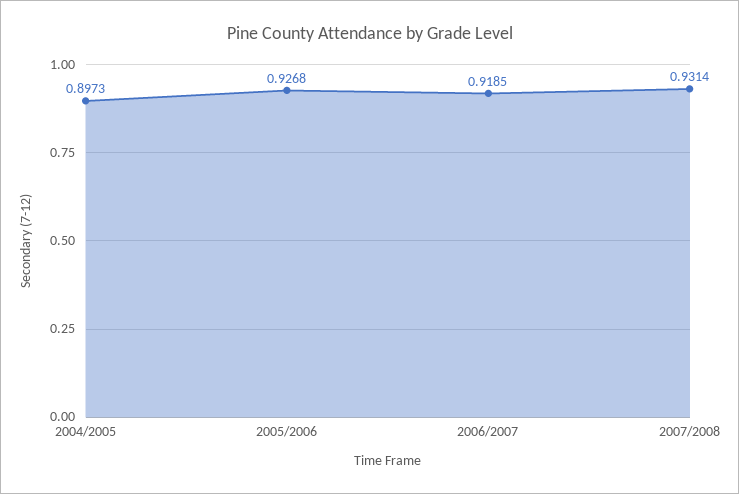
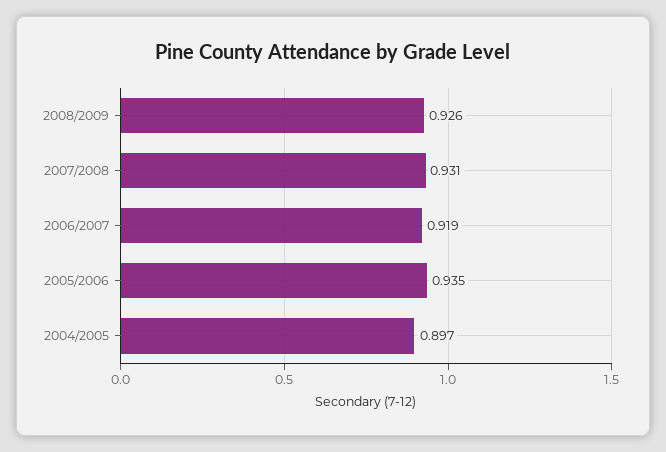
2005/2006: 0.9268 -> 0.935
2008/2009: none -> 0.926

